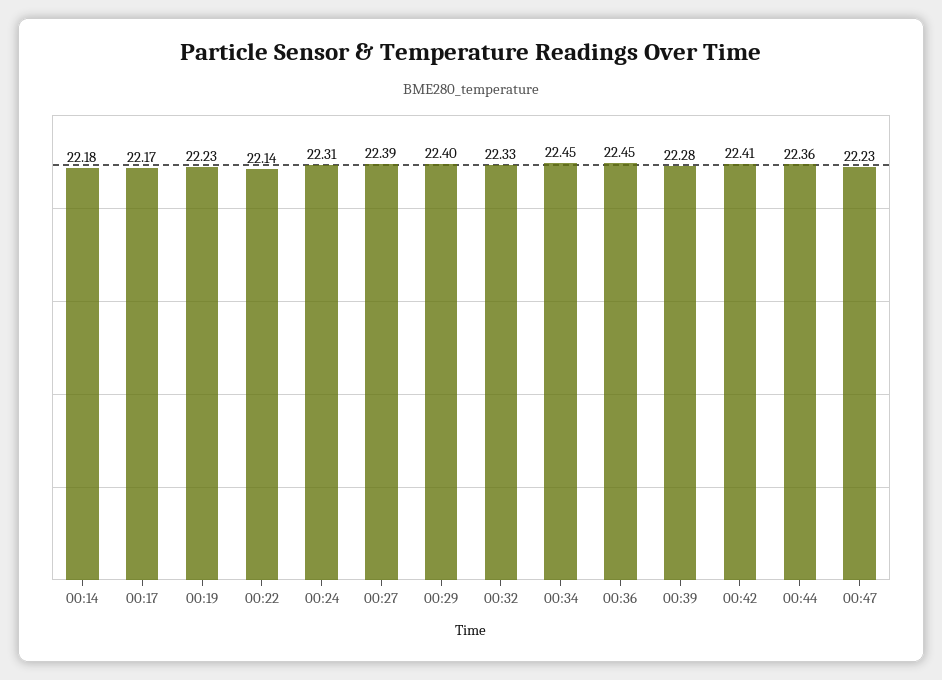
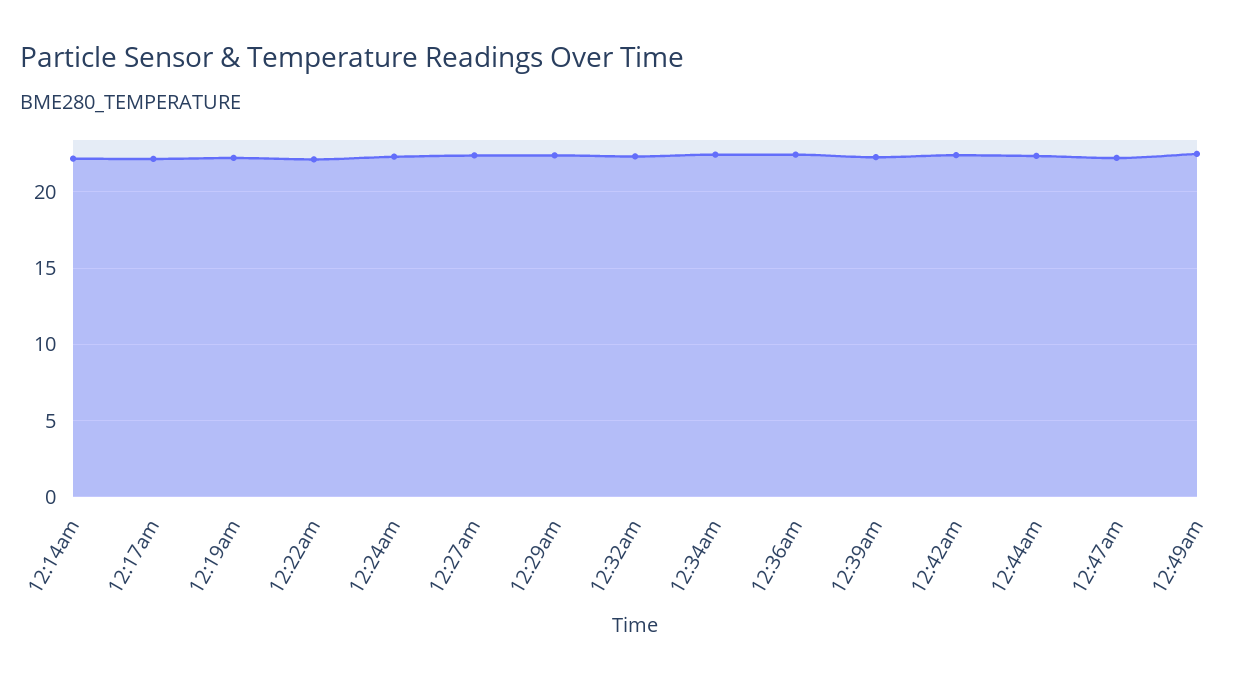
12:49am: none -> 22.5

